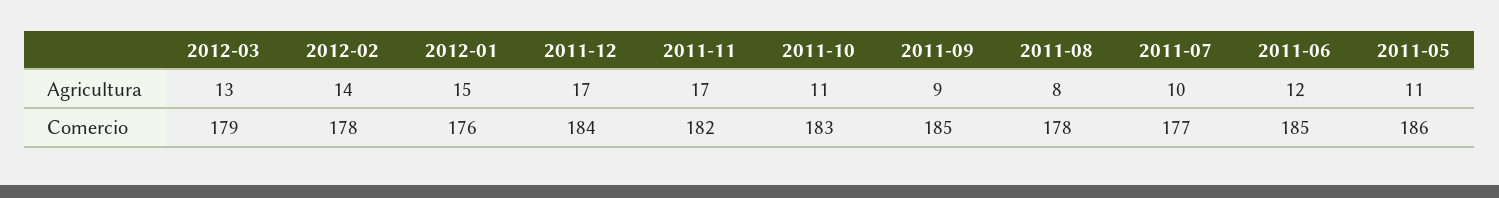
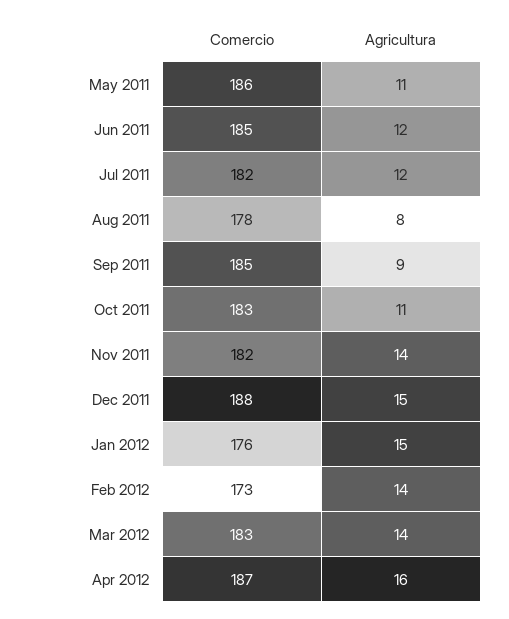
2012-03, Agricultura: 13 -> 14
2011-12, Agricultura: 17 -> 15
2011-11, Agricultura: 17 -> 14
2011-07, Agricultura: 10 -> 12
2012-03, Comercio: 179 -> 183
2012-02, Comercio: 178 -> 173
2011-12, Comercio: 184 -> 188
2011-07, Comercio: 177 -> 182
Apr 2012, Comercio: none -> 187
Apr 2012, Agricultura: none -> 16

